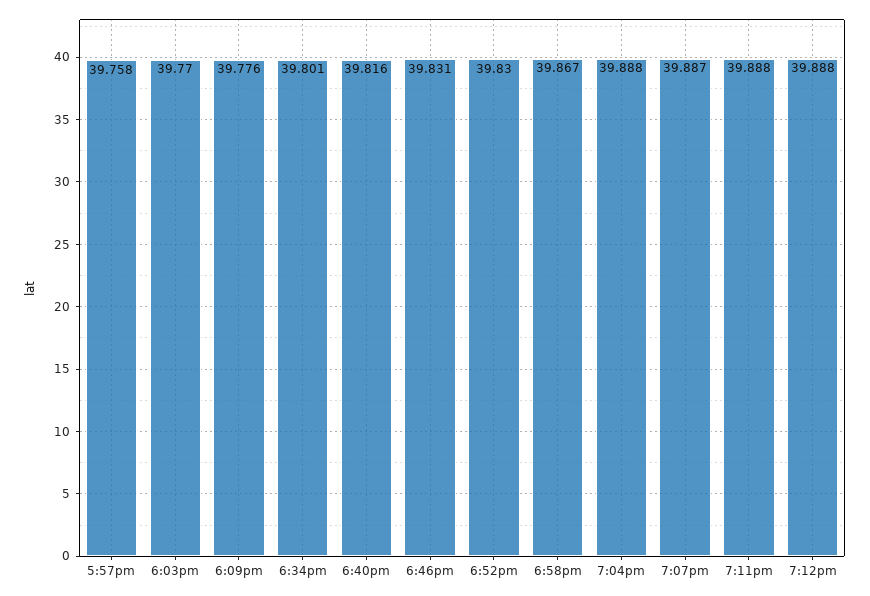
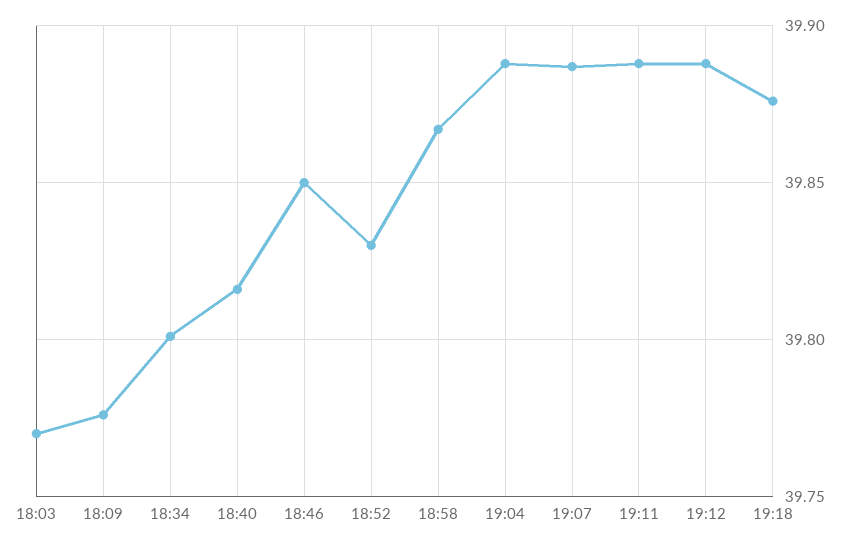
5:57pm: 39.758 -> none
6:46pm: 39.831 -> 39.85
19:18: none -> 39.875

